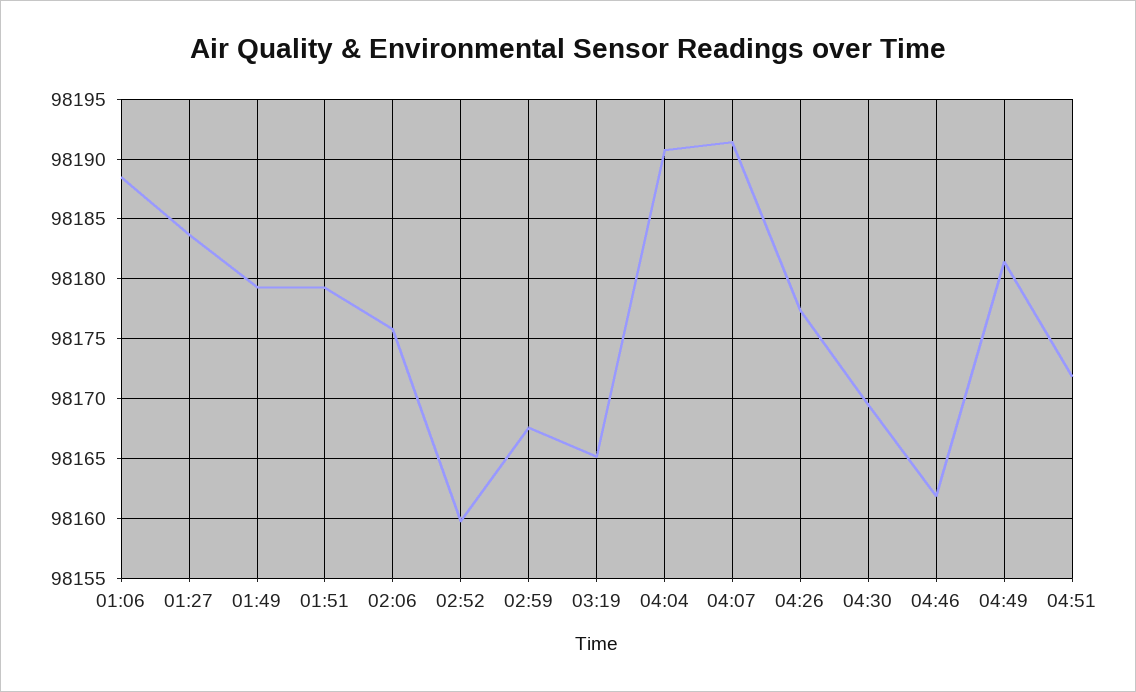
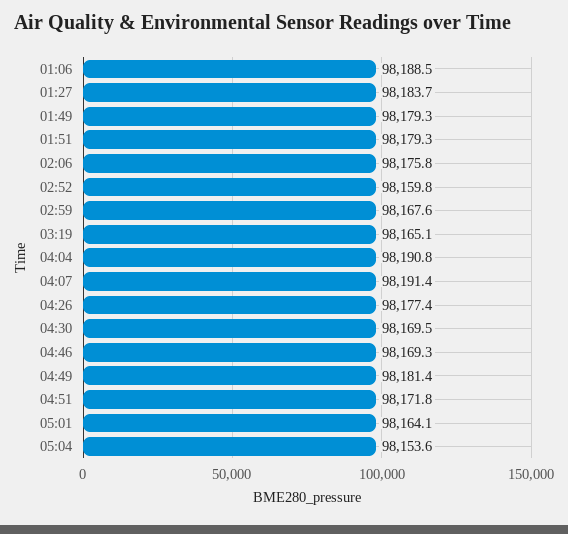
04:46: 98162 -> 98169.3
05:01: none -> 98164.1
05:04: none -> 98153.6

